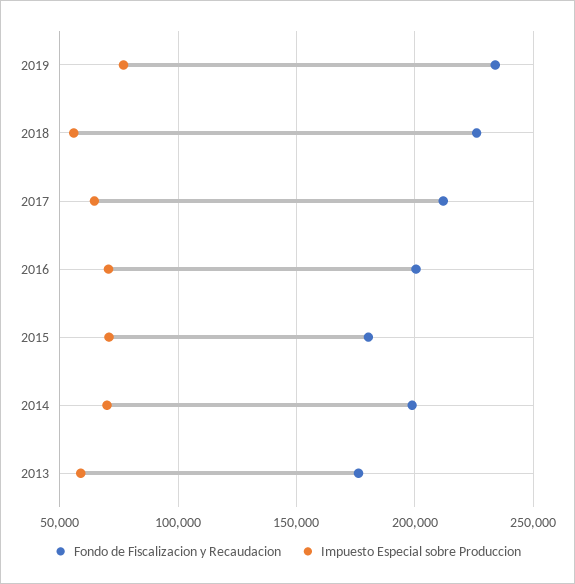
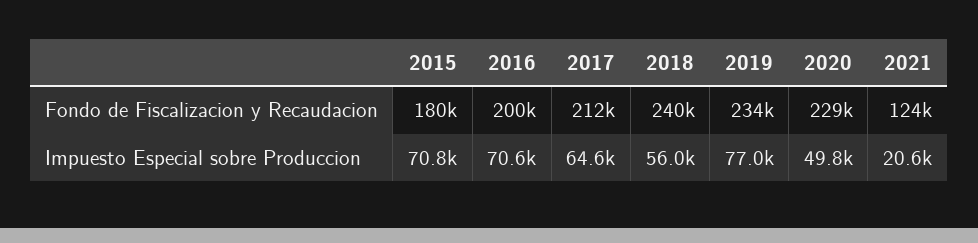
Fondo de Fiscalizacion y Recaudacion, 2018: 225000 -> 240000
Fondo de Fiscalizacion y Recaudacion, 2014: 200000 -> none
Impuesto Especial sobre Produccion, 2014: 70000 -> none
Fondo de Fiscalizacion y Recaudacion, 2013: 175000 -> none
Impuesto Especial sobre Produccion, 2013: 60000 -> none
Fondo de Fiscalizacion y Recaudacion, 2020: none -> 229000
Fondo de Fiscalizacion y Recaudacion, 2021: none -> 124000
Impuesto Especial sobre Produccion, 2020: none -> 49800
Impuesto Especial sobre Produccion, 2021: none -> 20600

